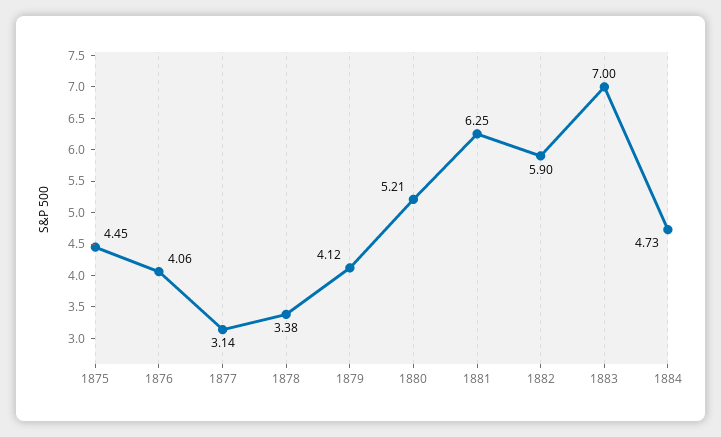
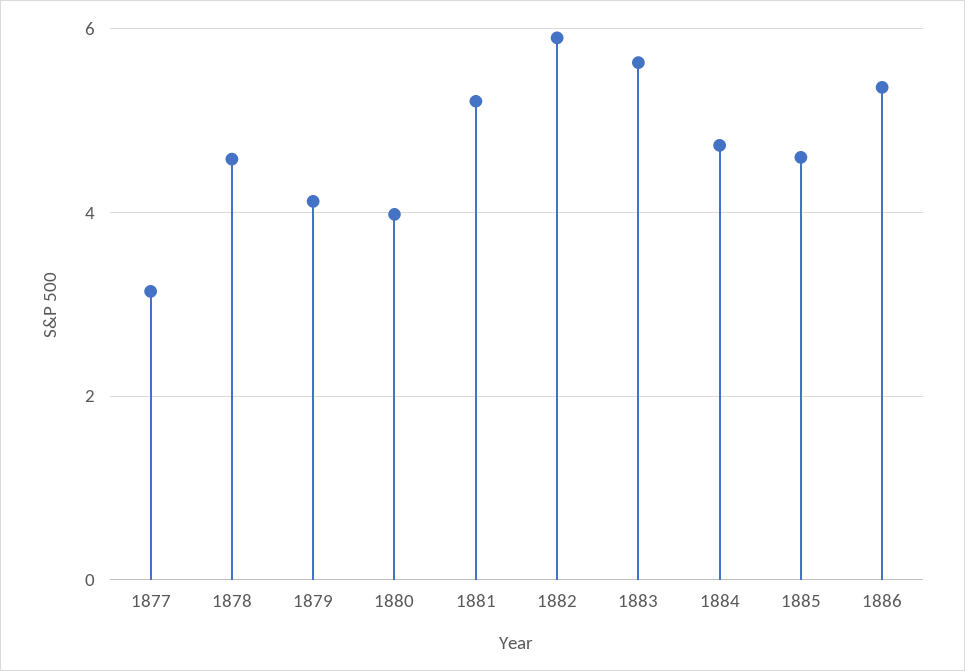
1875: 4.45 -> none
1876: 4.06 -> none
1878: 3.38 -> 4.6
1880: 5.21 -> 4
1881: 6.25 -> 5.2
1883: 7 -> 5.6
1885: none -> 4.6
1886: none -> 5.4

